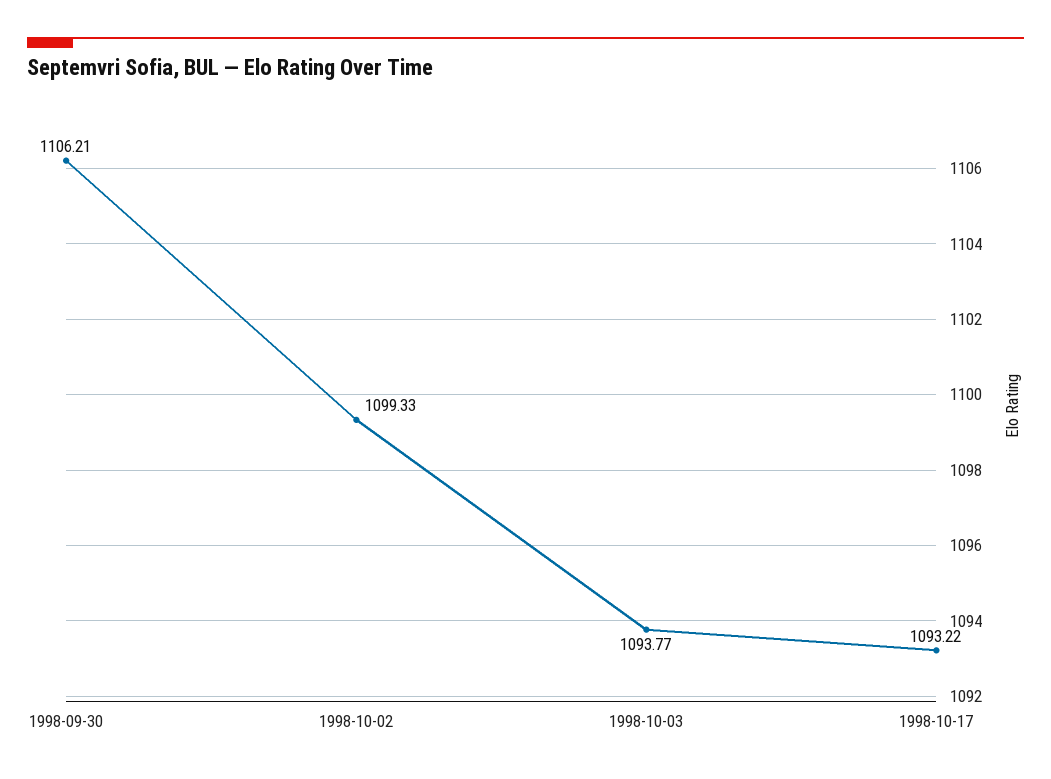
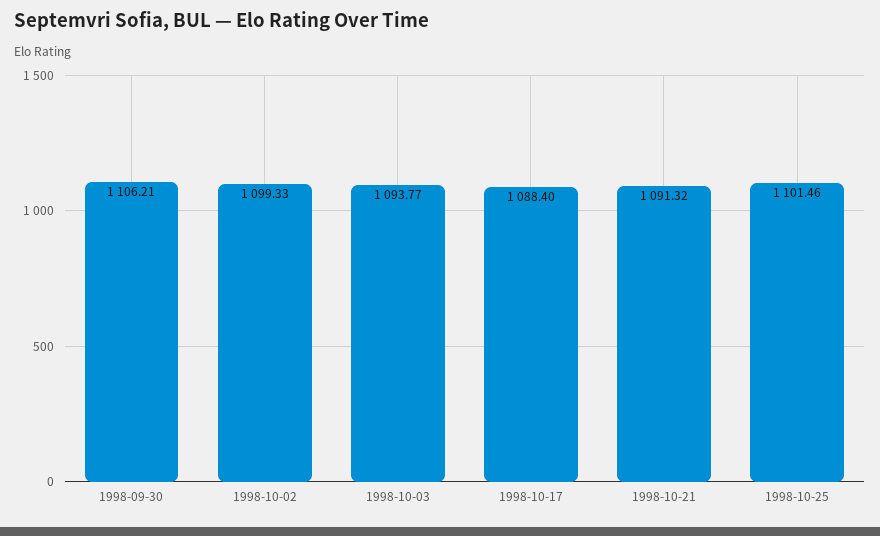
1998-10-17: 1093.22 -> 1088.4
1998-10-21: none -> 1091.32
1998-10-25: none -> 1101.46

